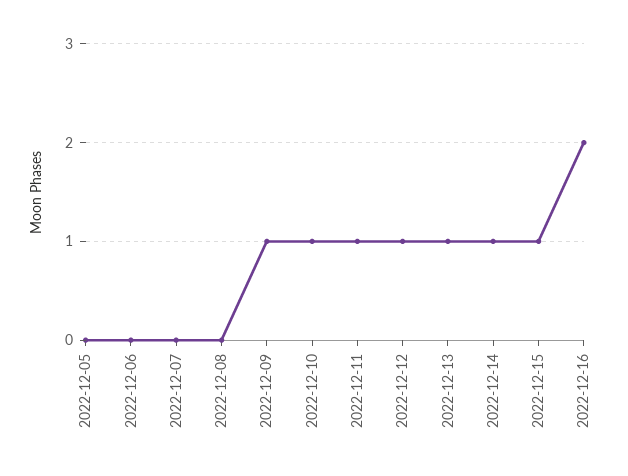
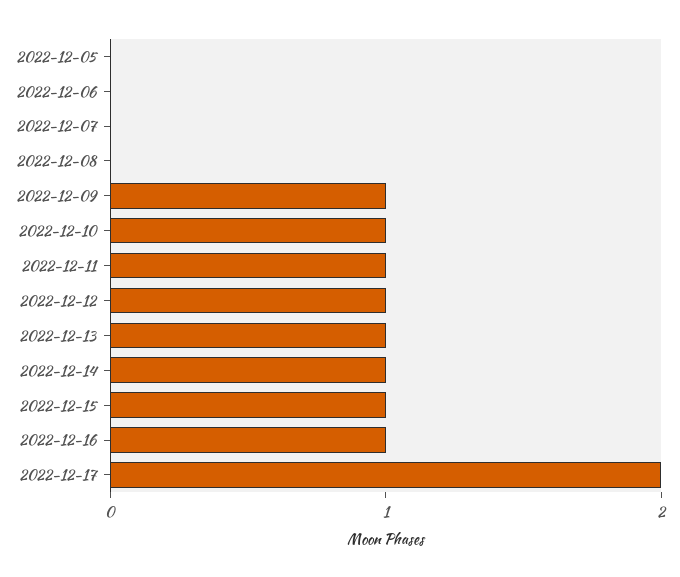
2022-12-16: 2 -> 1
2022-12-17: none -> 2

